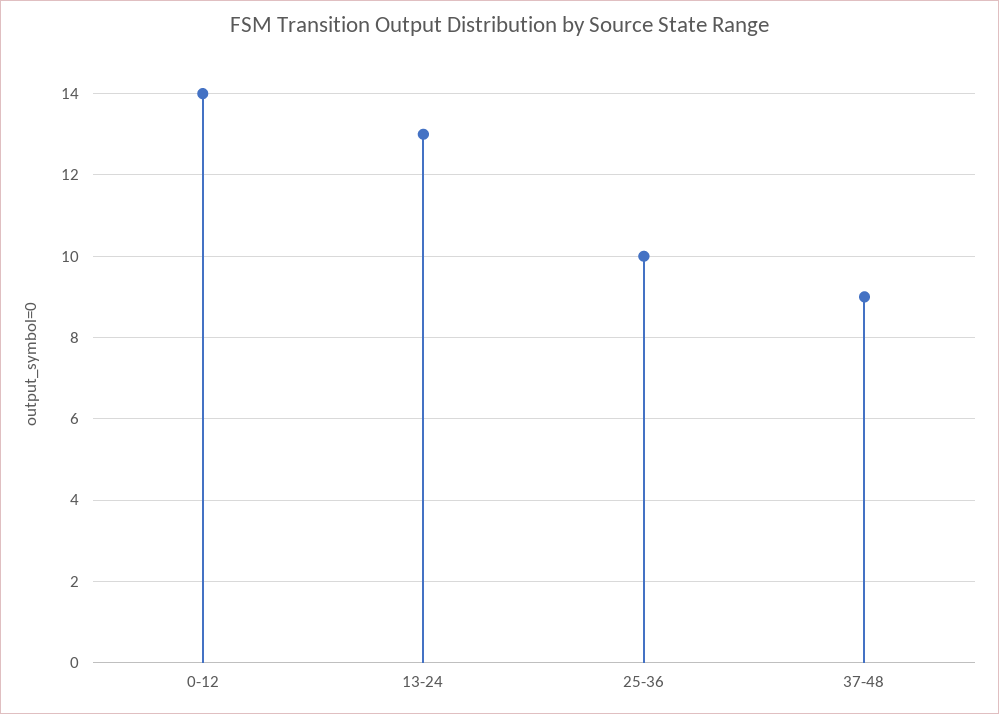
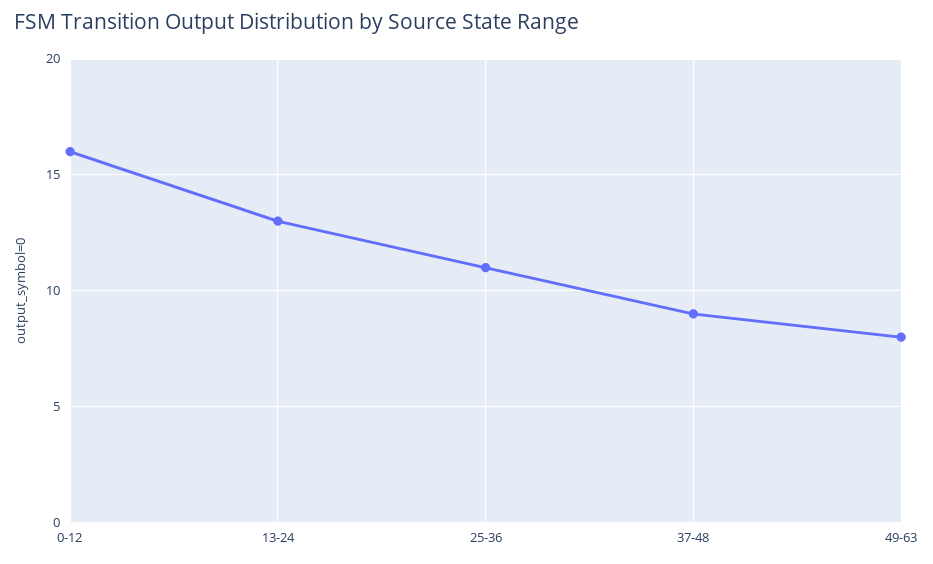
0-12: 14 -> 16
25-36: 10 -> 11
49-63: none -> 8

